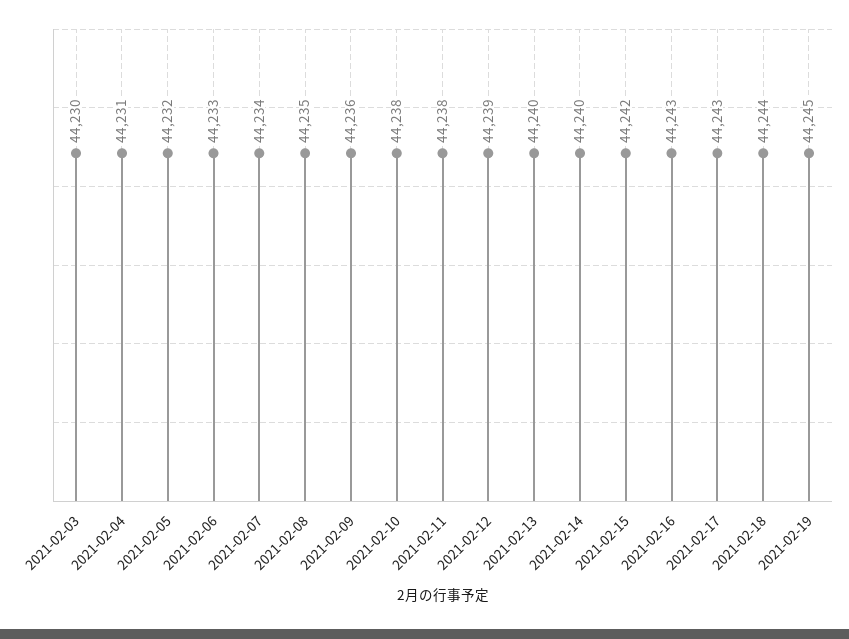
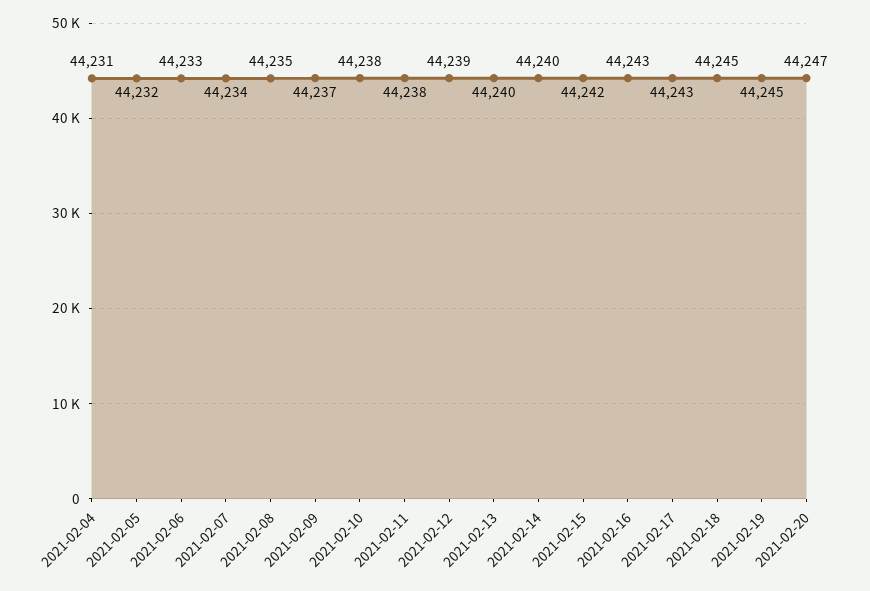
2021-02-03: 44230 -> none
2021-02-09: 44236 -> 44237
2021-02-18: 44244 -> 44245
2021-02-20: none -> 44247

